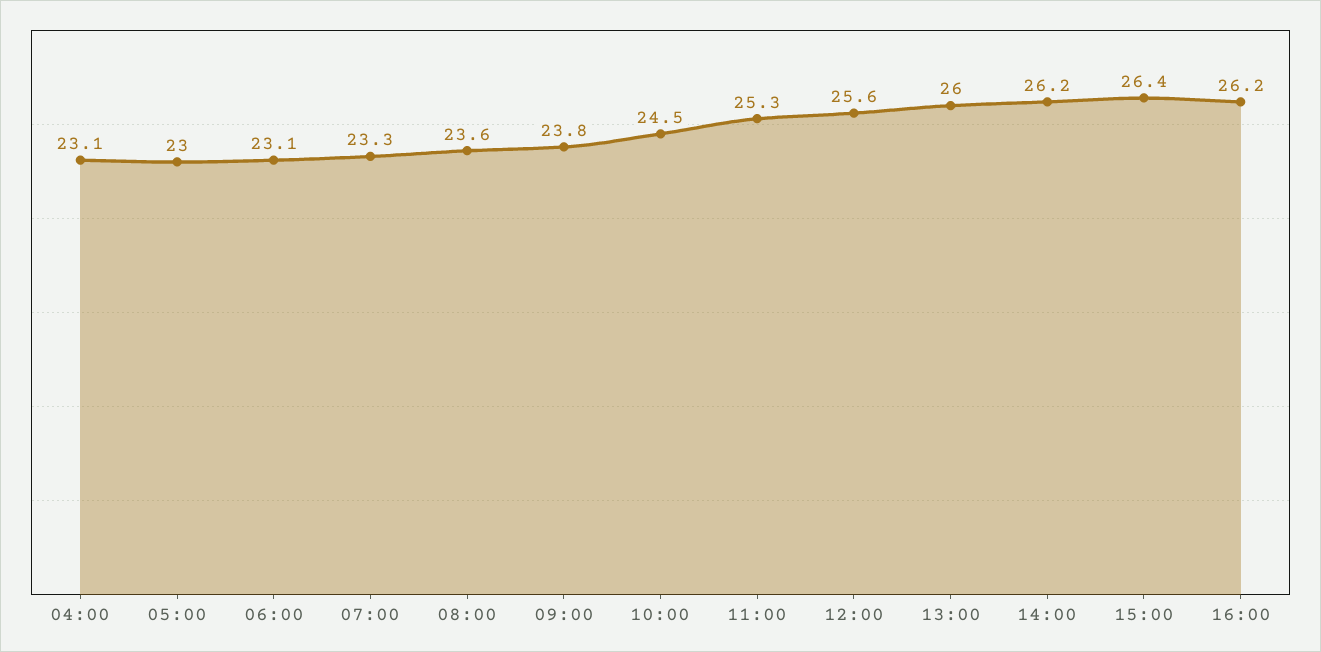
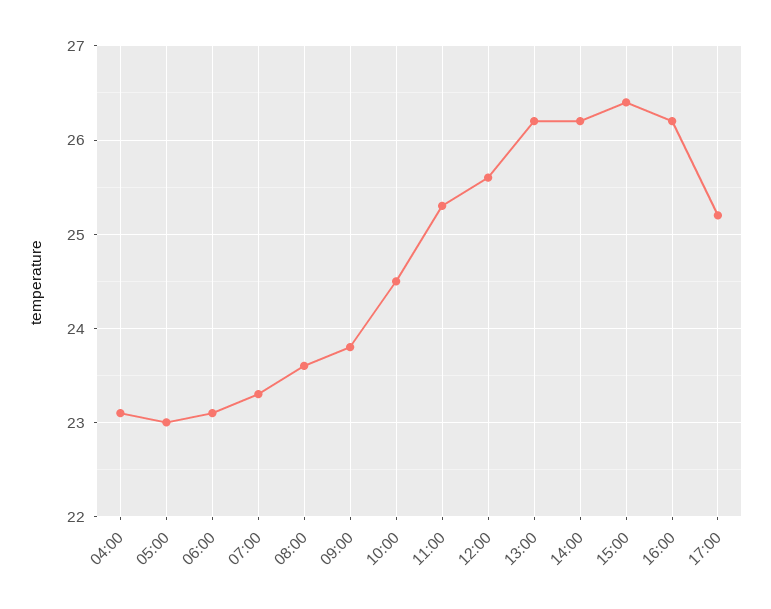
13:00: 26 -> 26.2
17:00: none -> 25.2

